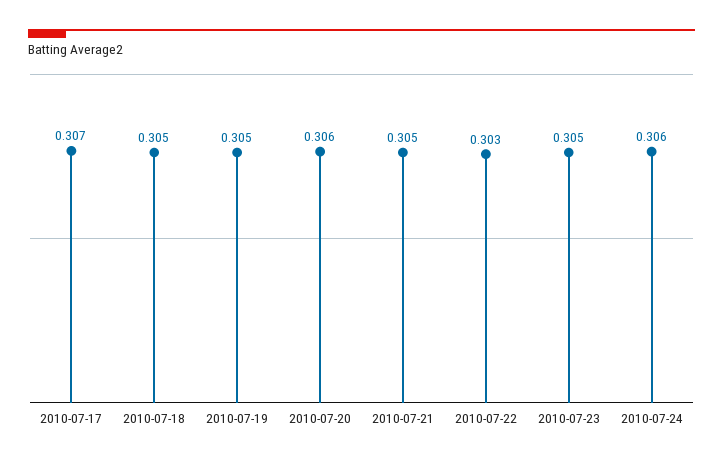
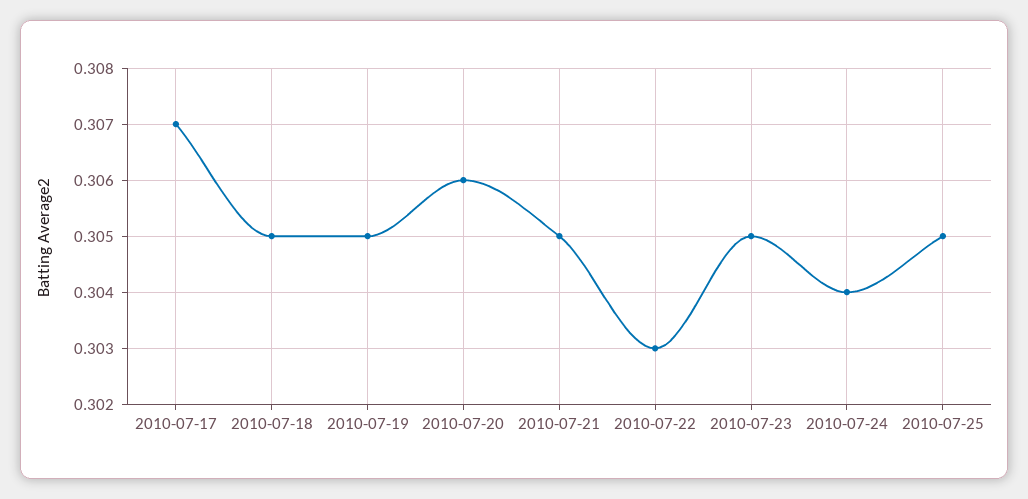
2010-07-24: 0.306 -> 0.304
2010-07-25: none -> 0.305

